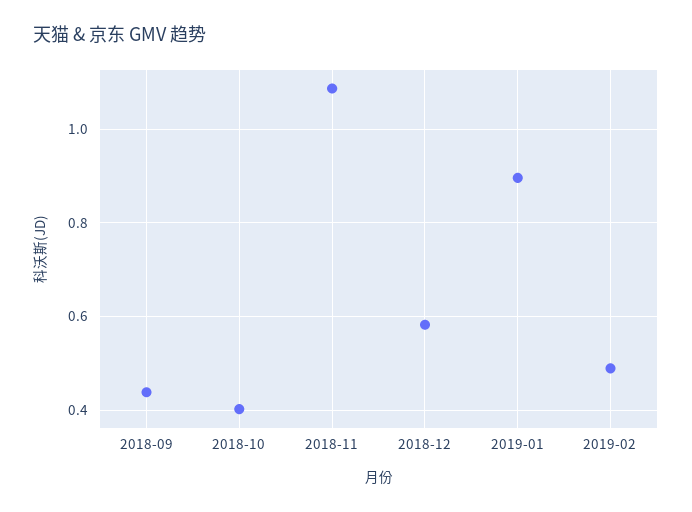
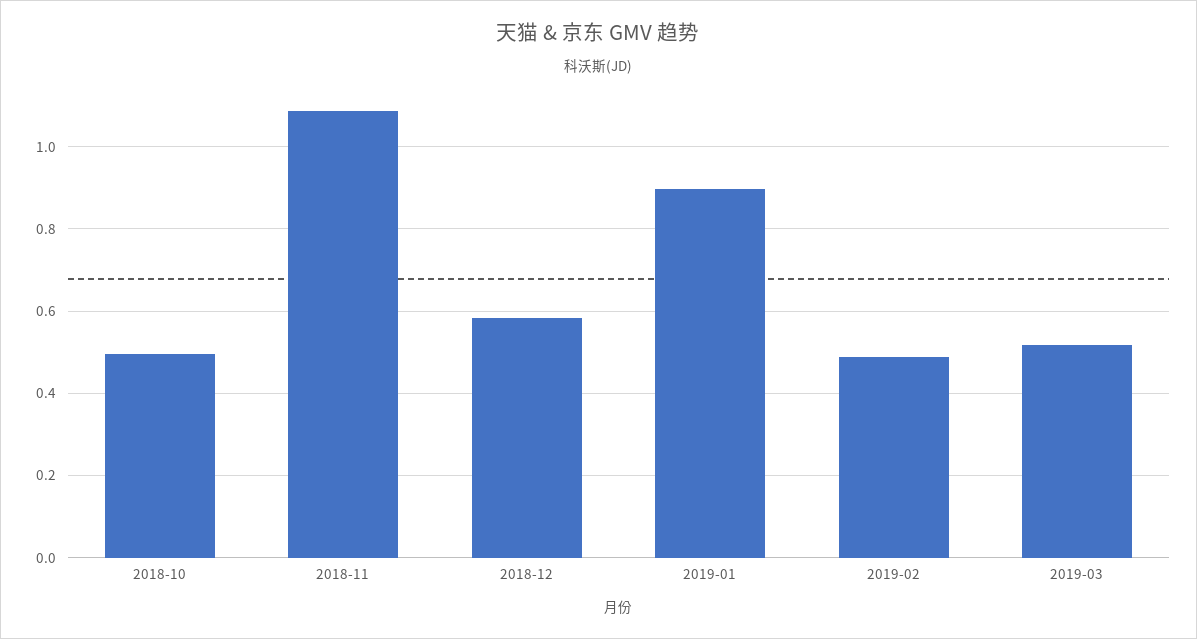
2018-09: 0.44 -> none
2018-10: 0.4 -> 0.5
2019-03: none -> 0.52

